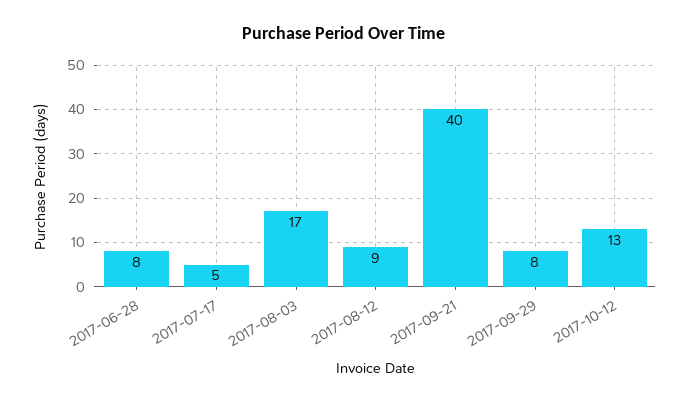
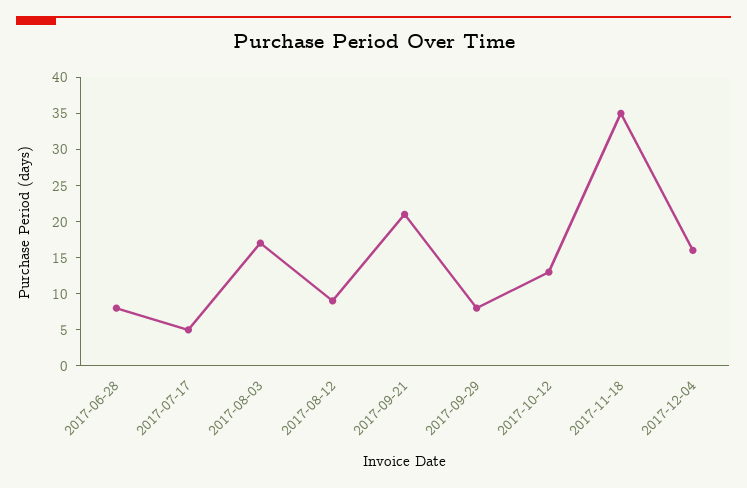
2017-09-21: 40 -> 20
2017-11-18: none -> 35
2017-12-04: none -> 15

